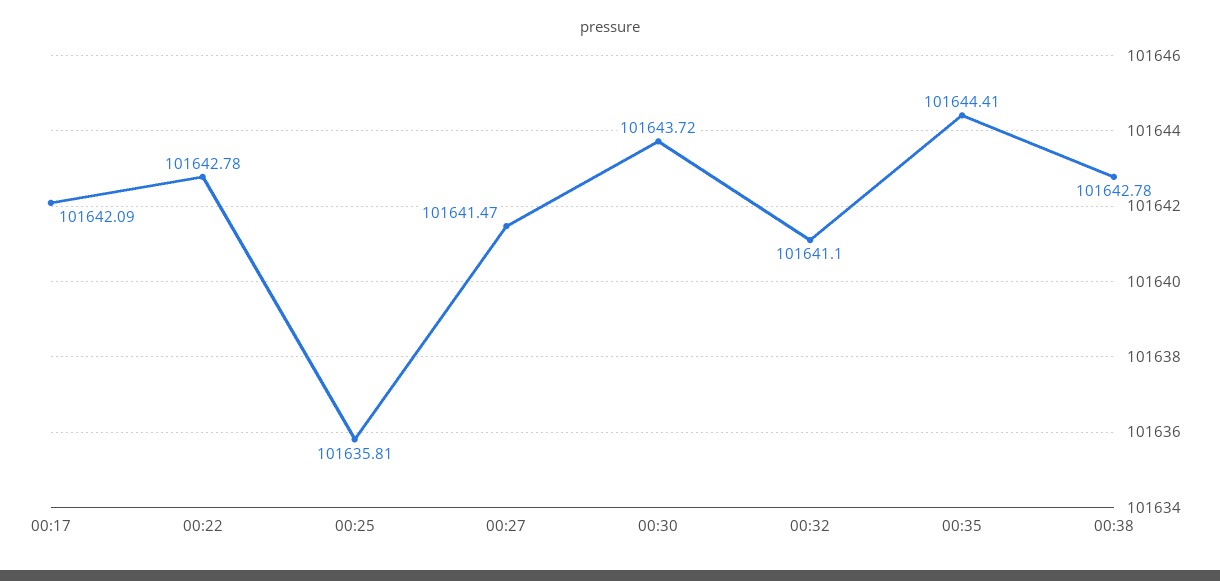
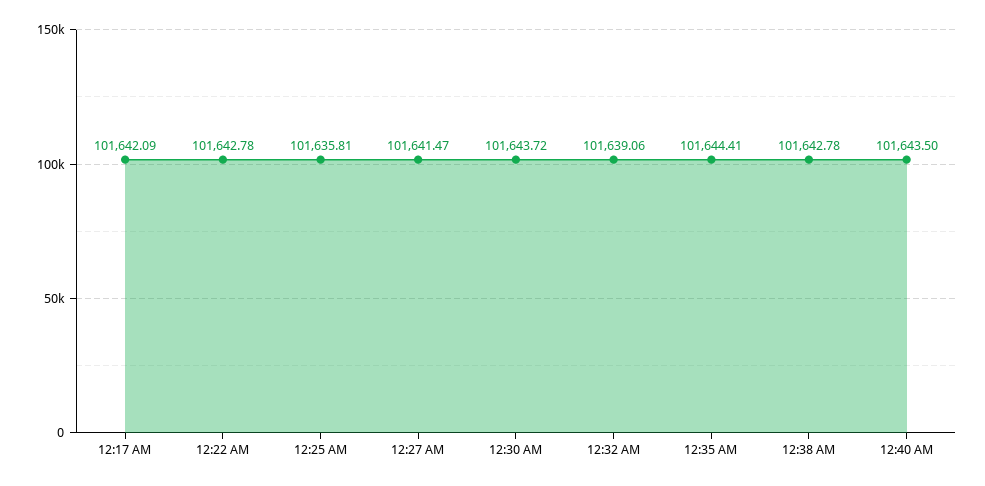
00:32: 101641.1 -> 101639.06
12:40 AM: none -> 101643.5

